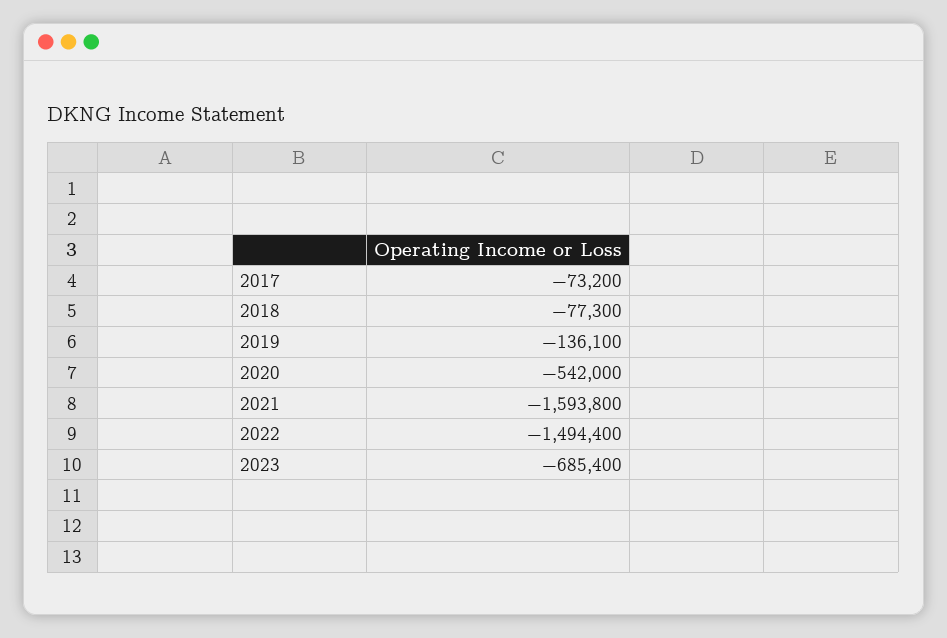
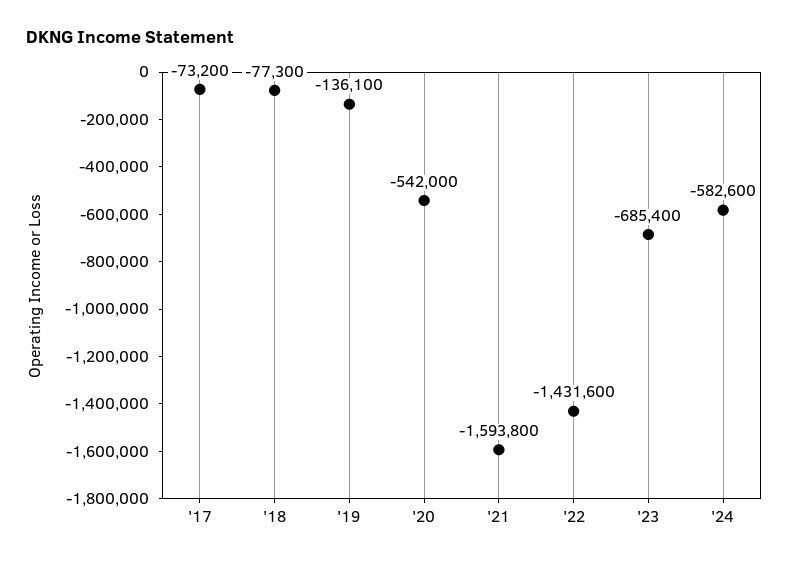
2022: -1494400 -> -1431600
'24: none -> -582600

